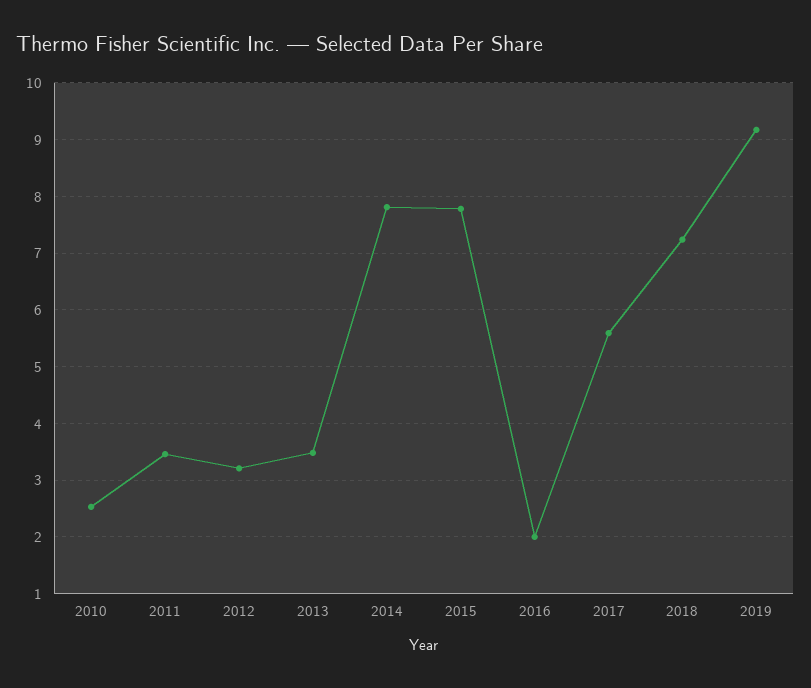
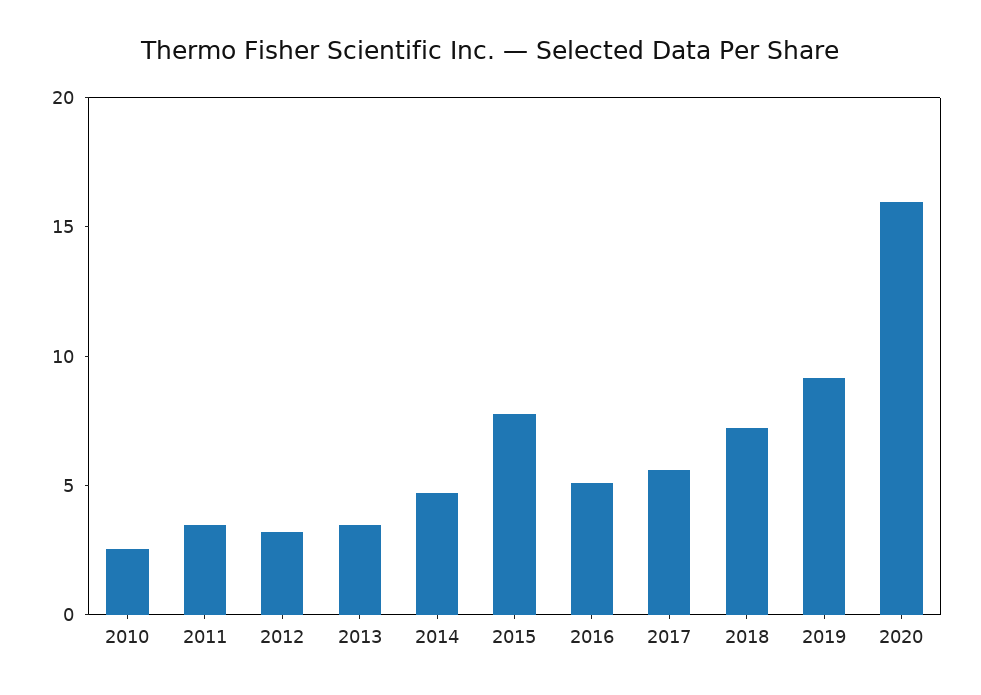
2014: 7.8 -> 5
2016: 2 -> 5
2020: none -> 16

